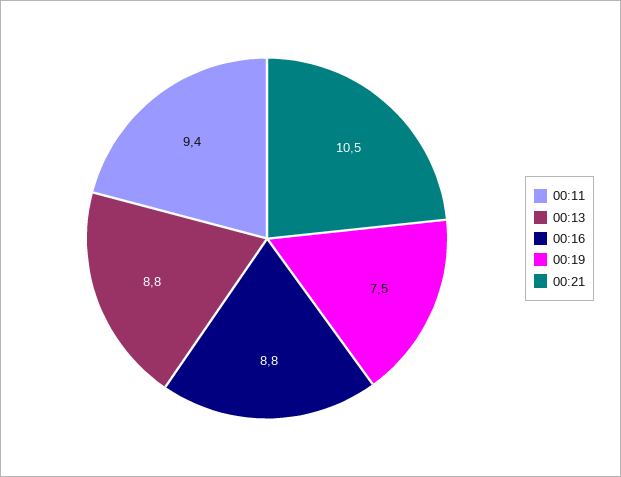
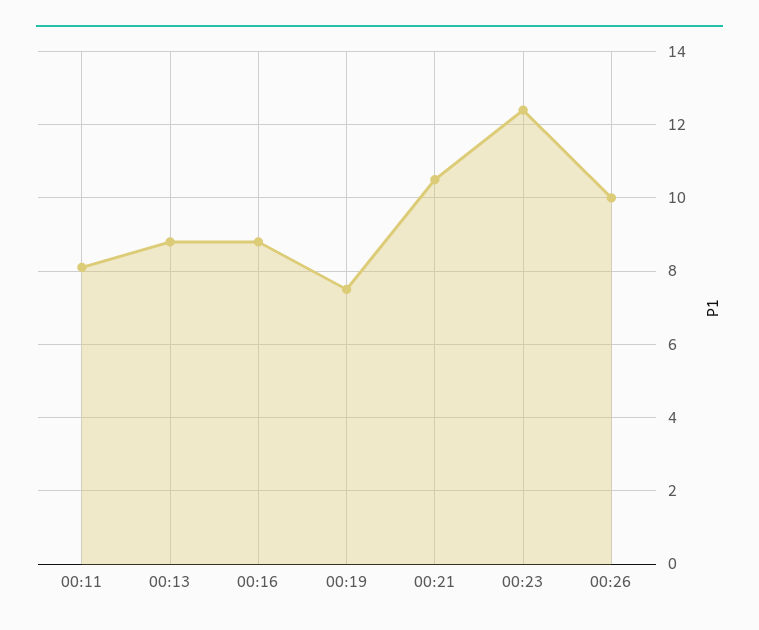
00:11: 9.4 -> 8
00:23: none -> 12.5
00:26: none -> 10

